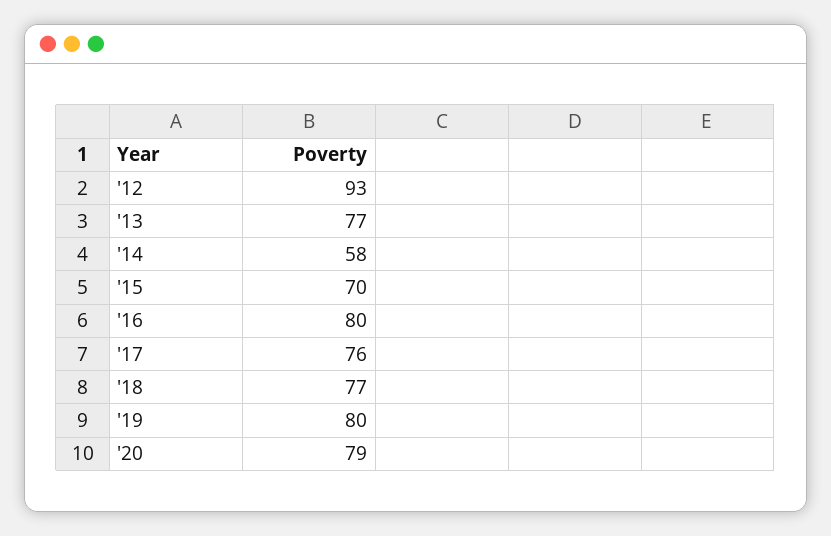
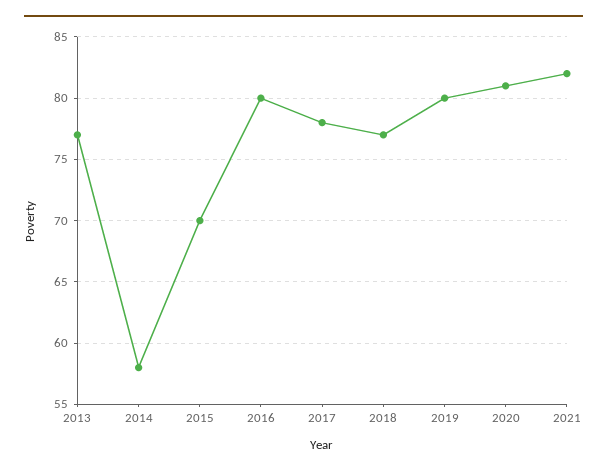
'12: 93 -> none
'17: 76 -> 78
'20: 79 -> 81
2021: none -> 82

